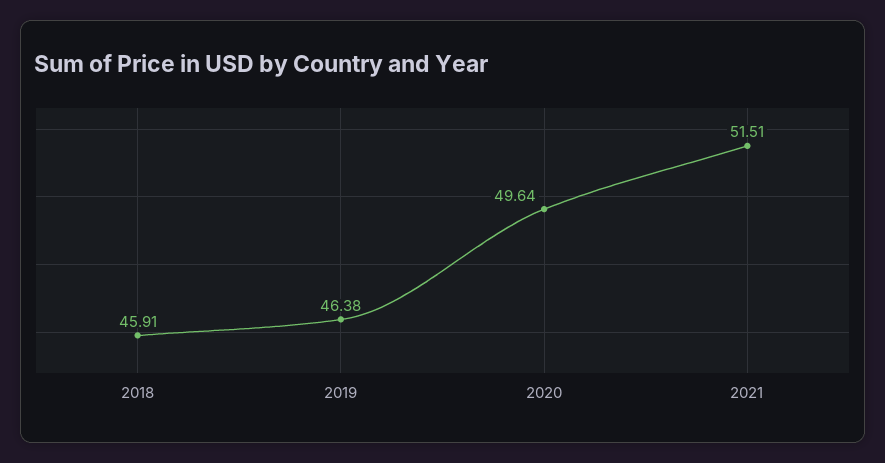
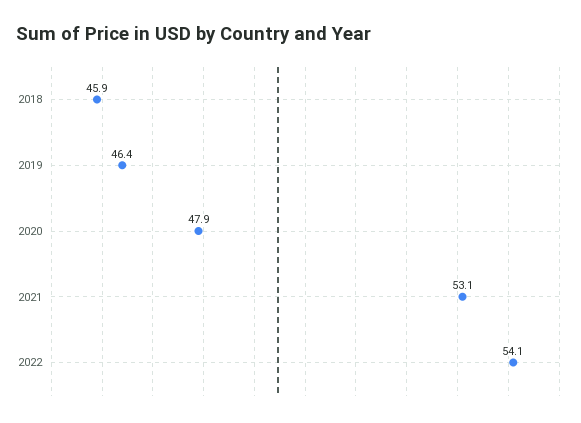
2020: 49.64 -> 47.9
2021: 51.51 -> 53.1
2022: none -> 54.1

